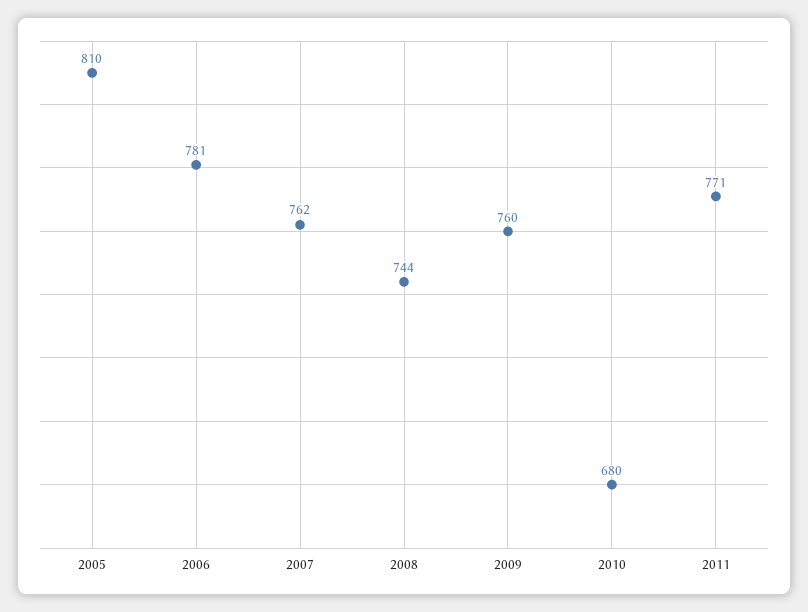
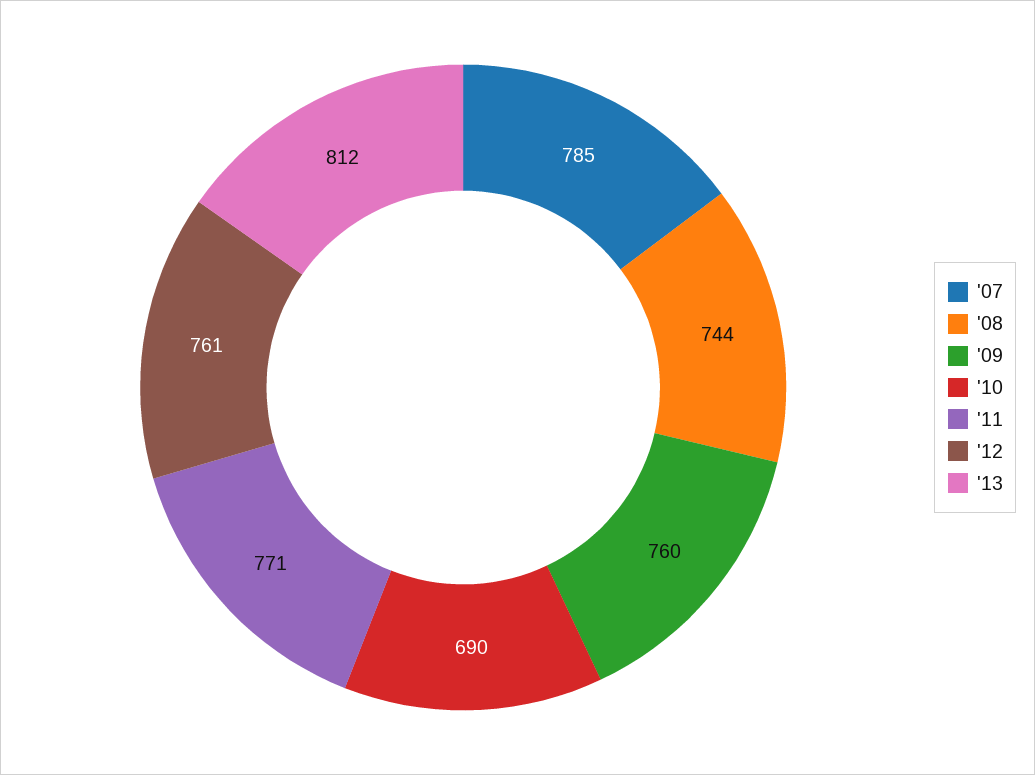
2005: 810 -> none
2006: 781 -> none
2007: 762 -> 785
2010: 680 -> 690
'12: none -> 761
'13: none -> 812

